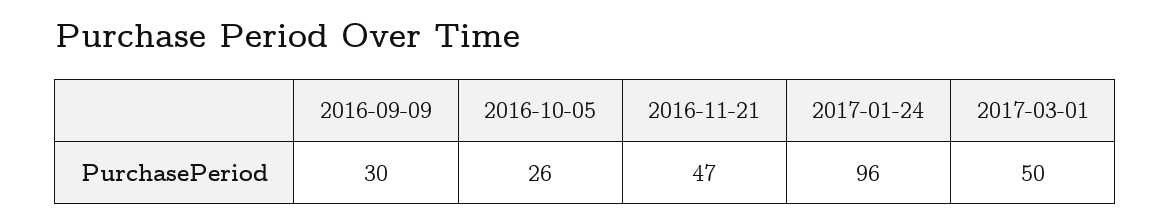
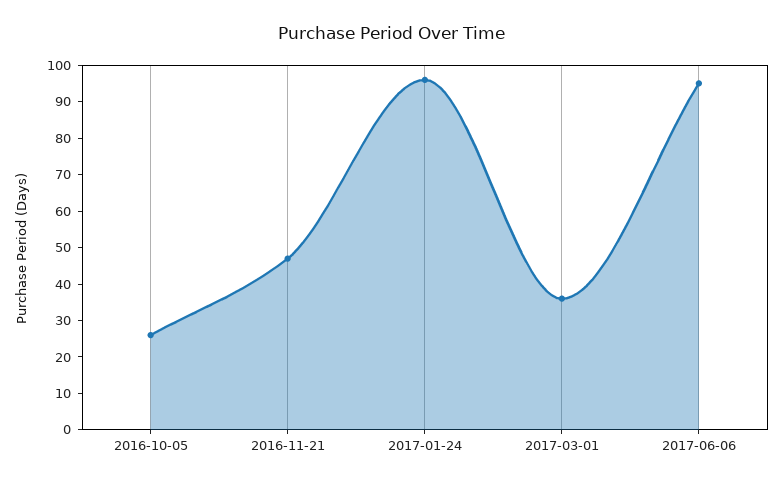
2016-09-09: 30 -> none
2017-03-01: 50 -> 35
2017-06-06: none -> 95

